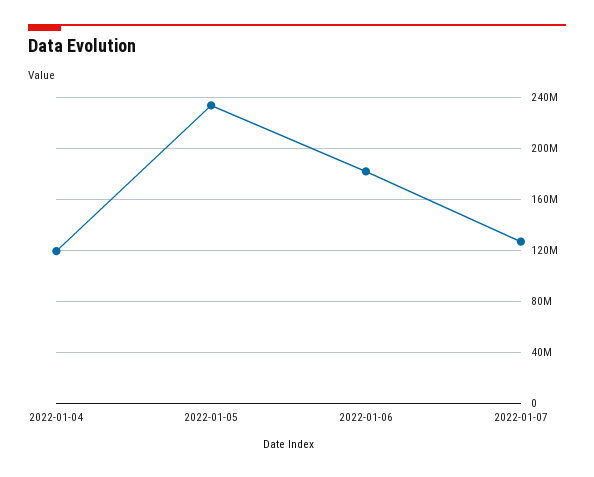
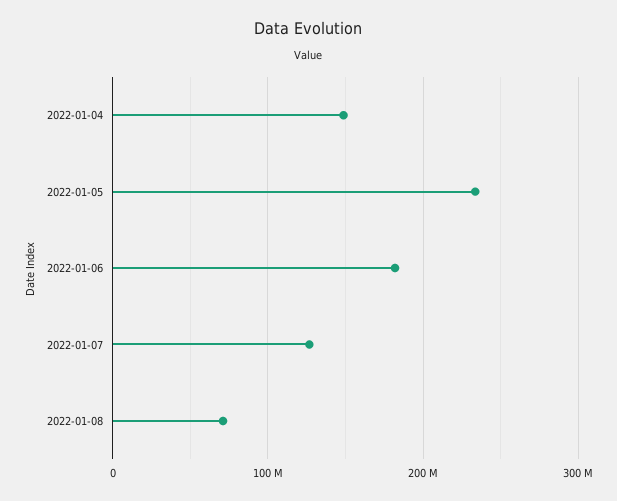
2022-01-04: 120000000 -> 150000000
2022-01-08: none -> 70000000

